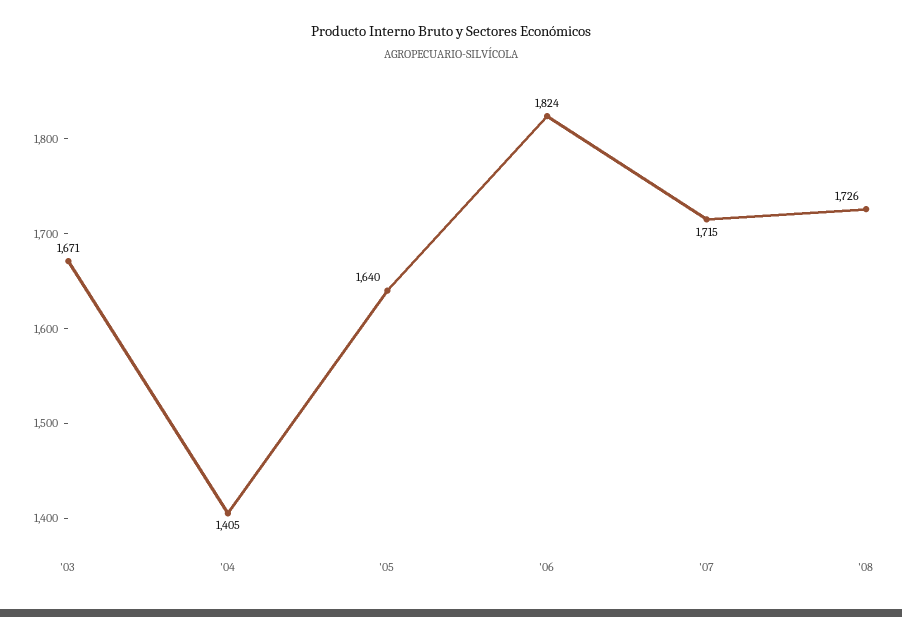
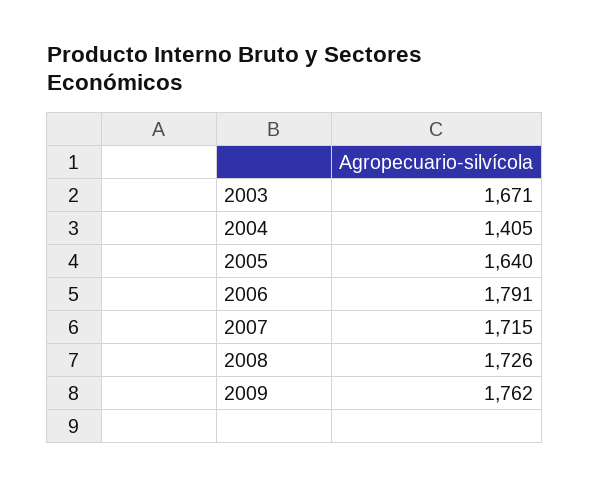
'06: 1824 -> 1791
2009: none -> 1762

